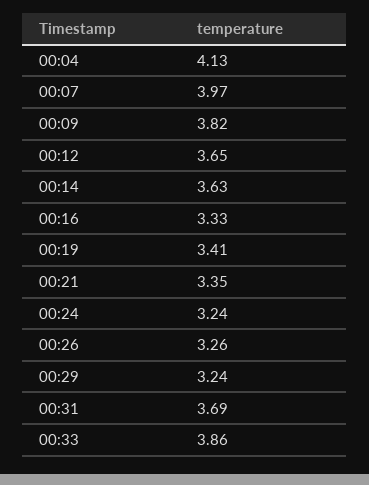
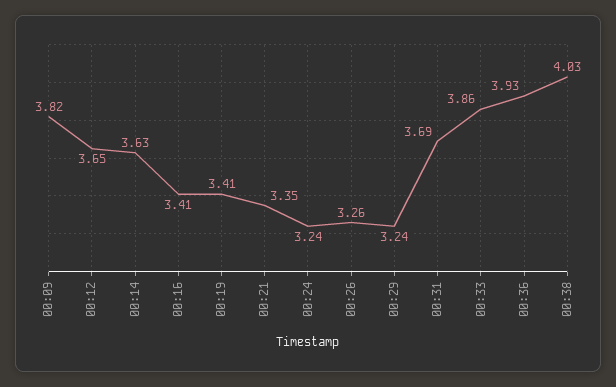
00:04: 4.13 -> none
00:07: 3.97 -> none
00:16: 3.33 -> 3.41
00:36: none -> 3.93
00:38: none -> 4.03

